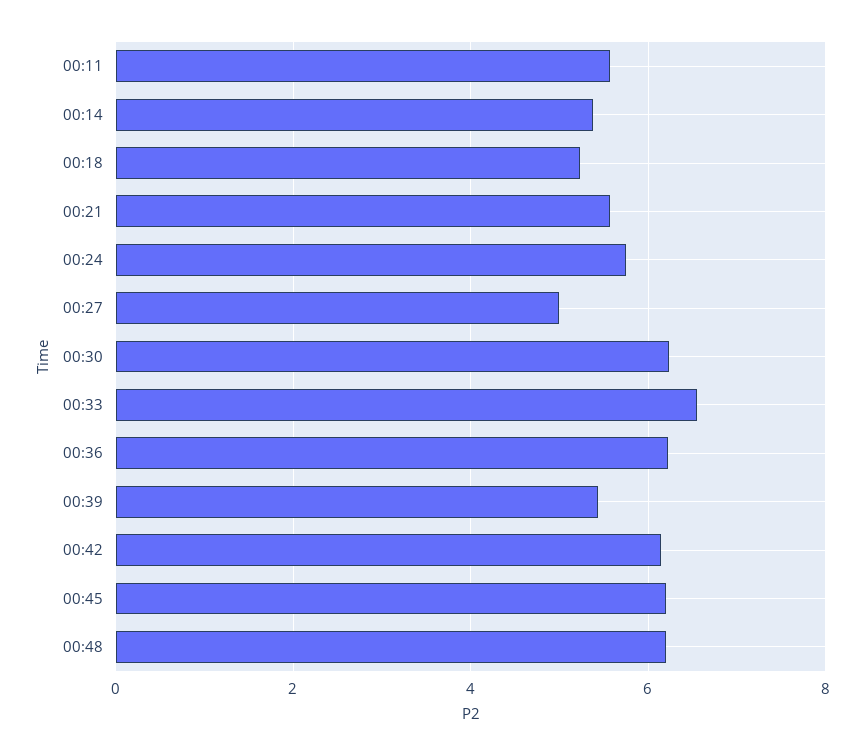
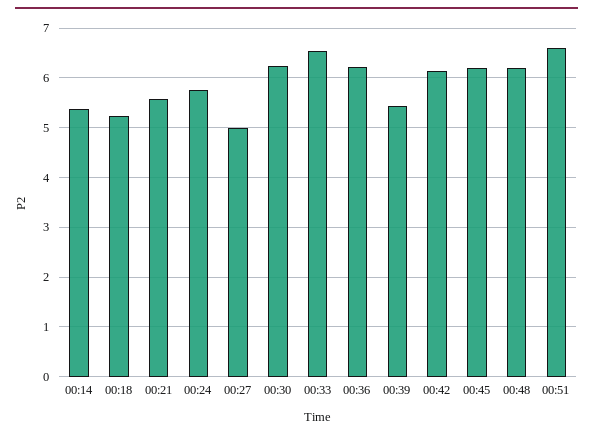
00:11: 5.6 -> none
00:51: none -> 6.6

